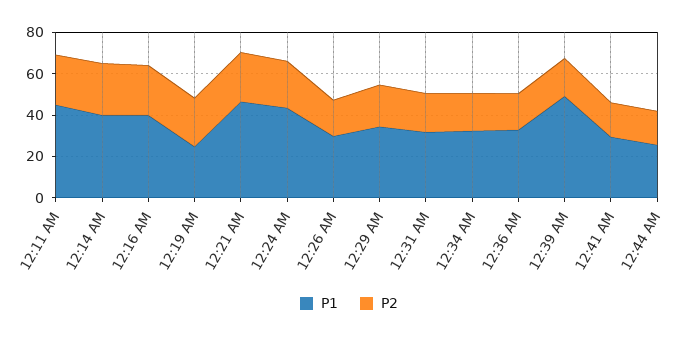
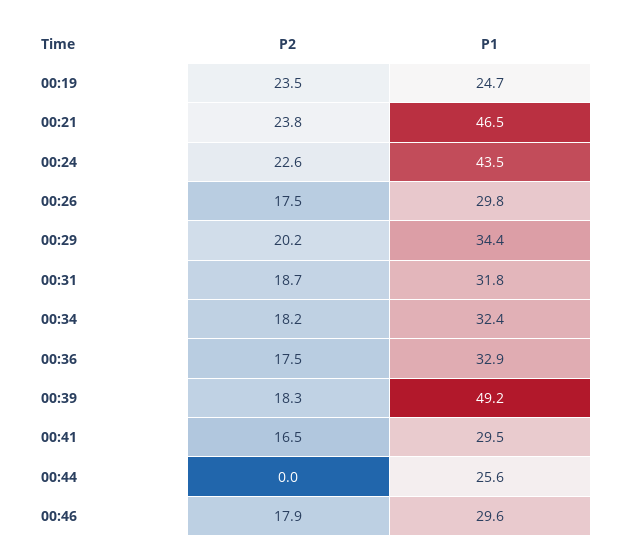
P1, 12:11 AM: 45 -> none
P2, 12:11 AM: 25 -> none
P1, 12:14 AM: 40 -> none
P2, 12:14 AM: 25 -> none
P1, 12:16 AM: 40 -> none
P2, 12:16 AM: 25 -> none
P2, 12:44 AM: 15 -> 0
P2, 00:46: none -> 17.9
P1, 00:46: none -> 29.6

